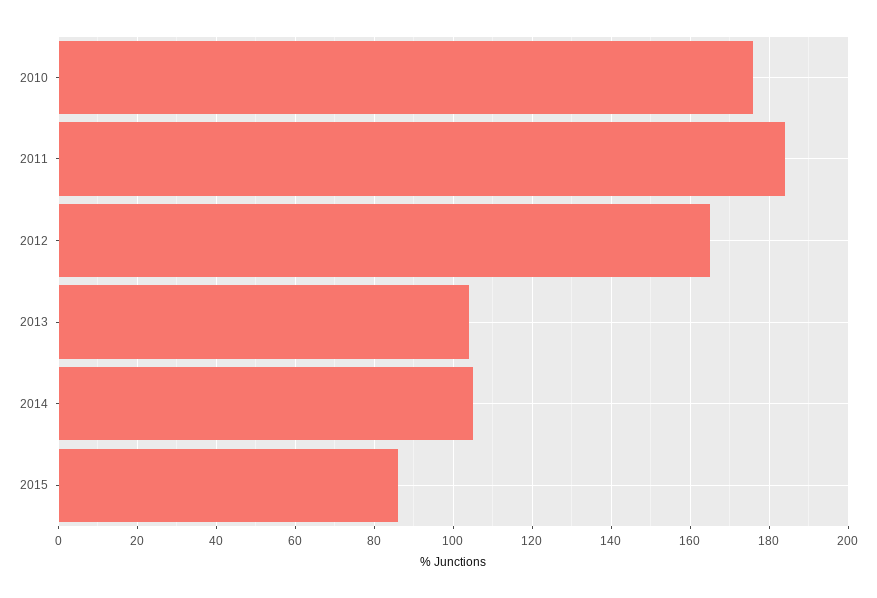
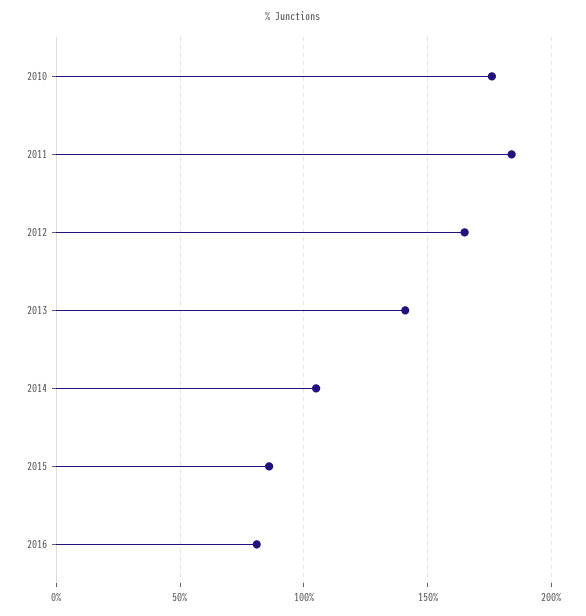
2013: 105 -> 140
2016: none -> 80

